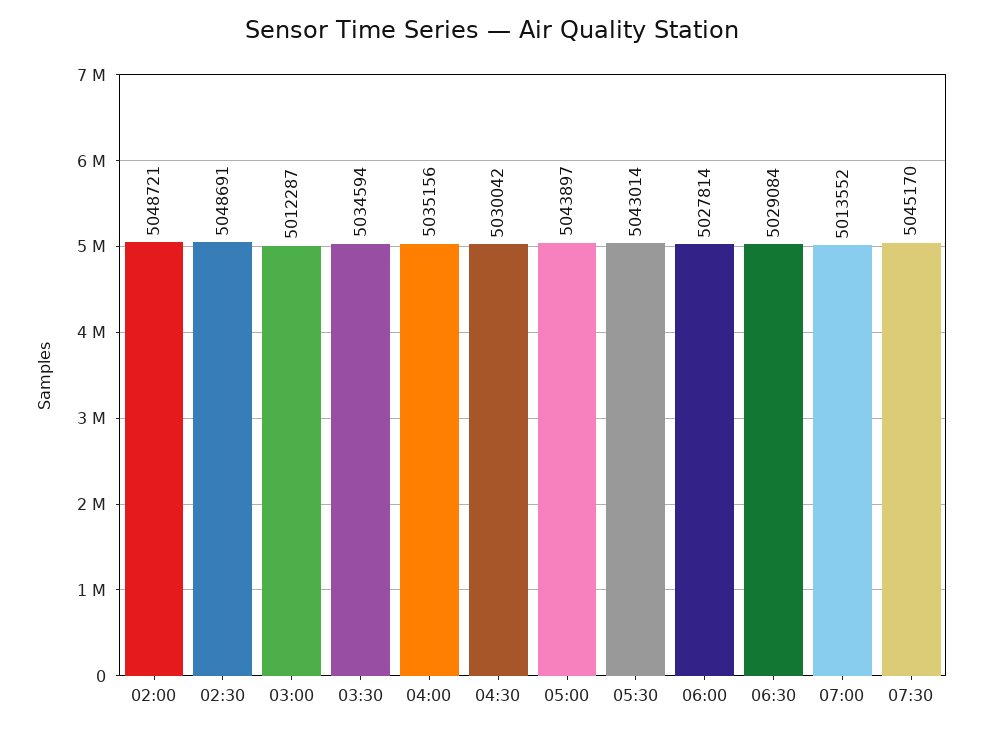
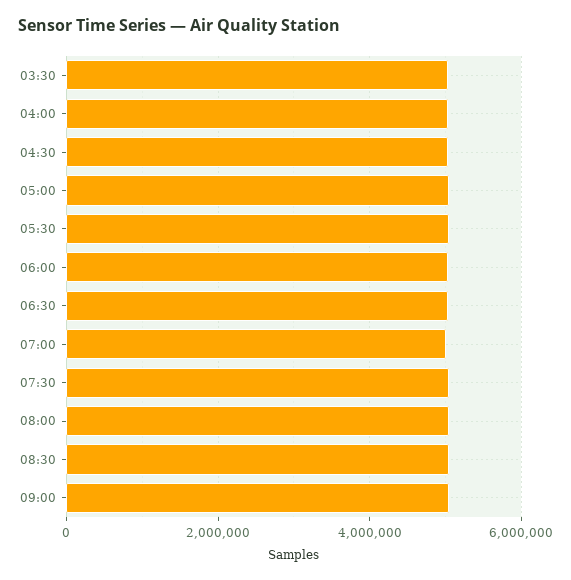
02:00: 5048721 -> none
02:30: 5048691 -> none
03:00: 5012287 -> none
08:00: none -> 5000000
08:30: none -> 5000000
09:00: none -> 5000000

